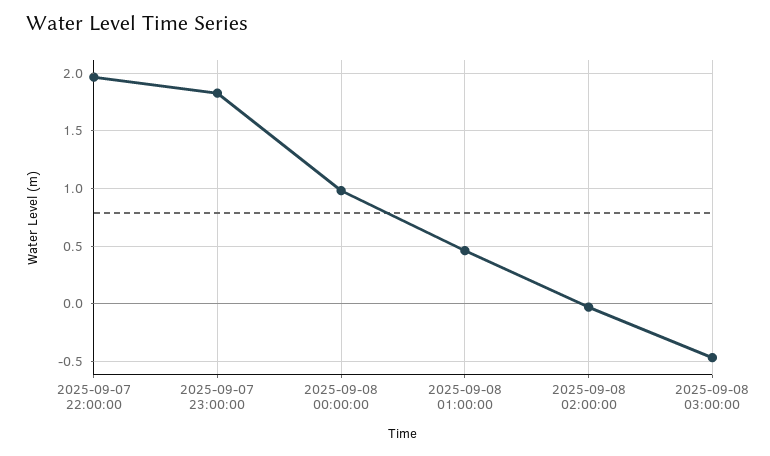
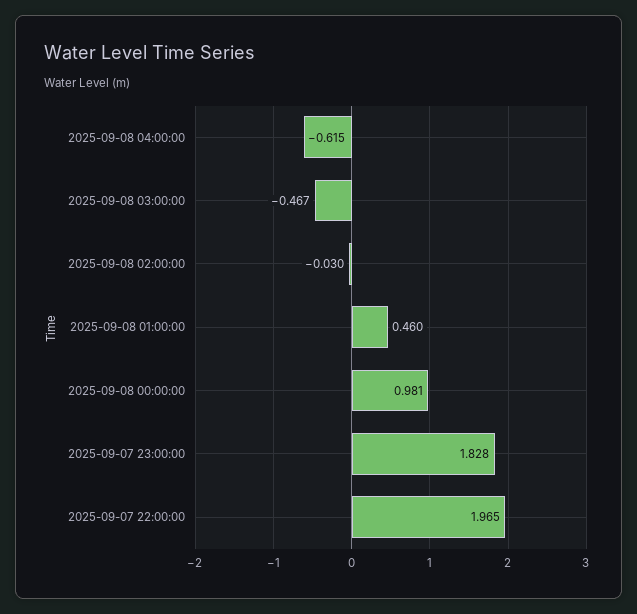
2025-09-08 04:00:00: none -> -0.615

